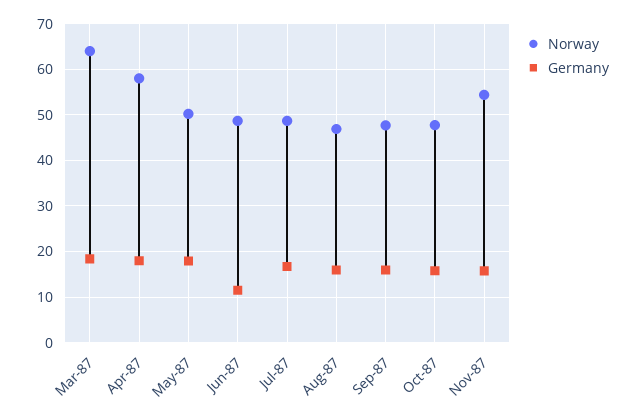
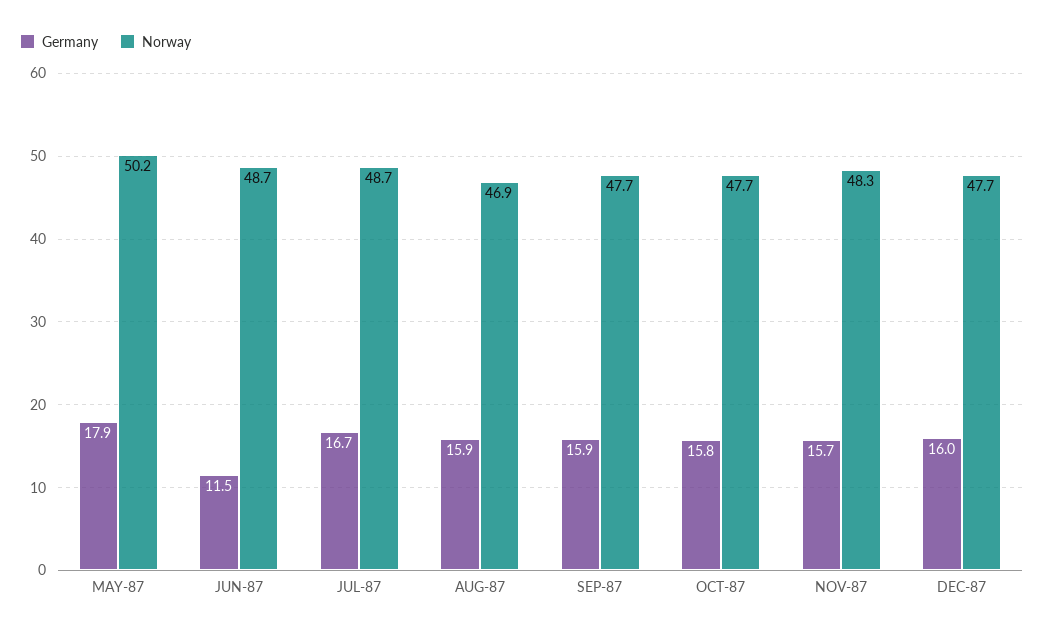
Norway, Mar-87: 64 -> none
Germany, Mar-87: 18 -> none
Norway, Apr-87: 58 -> none
Germany, Apr-87: 18 -> none
Norway, Nov-87: 54 -> 48.3
Germany, DEC-87: none -> 16
Norway, DEC-87: none -> 47.7

